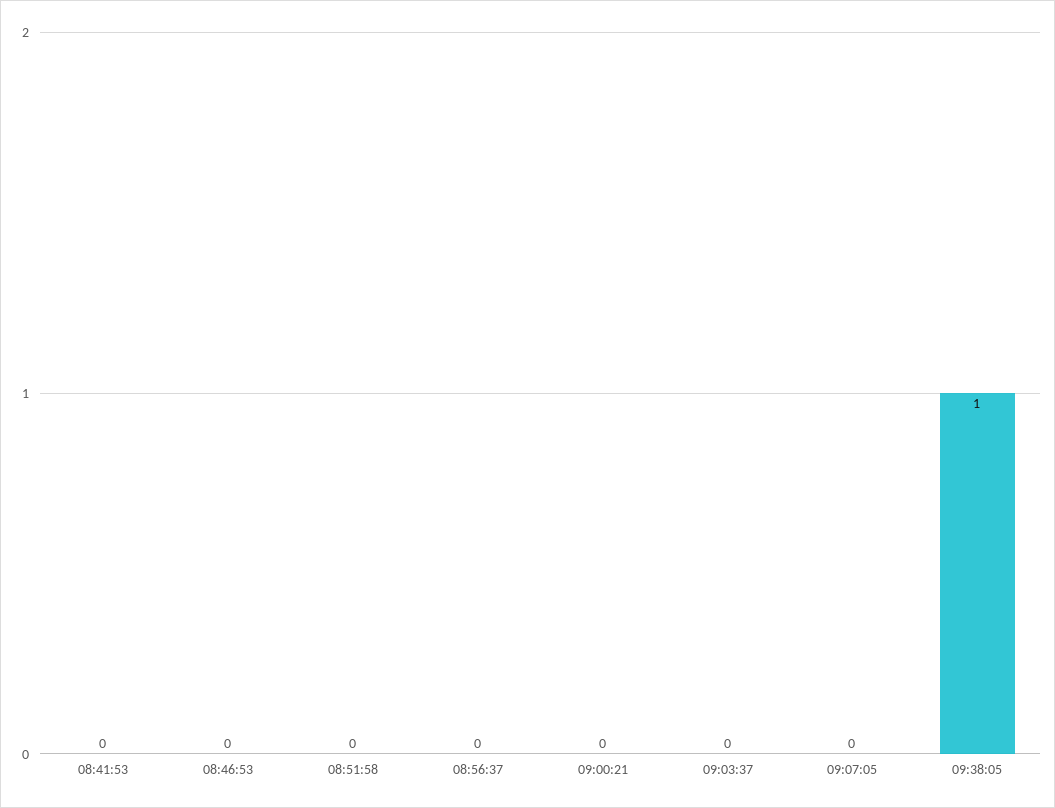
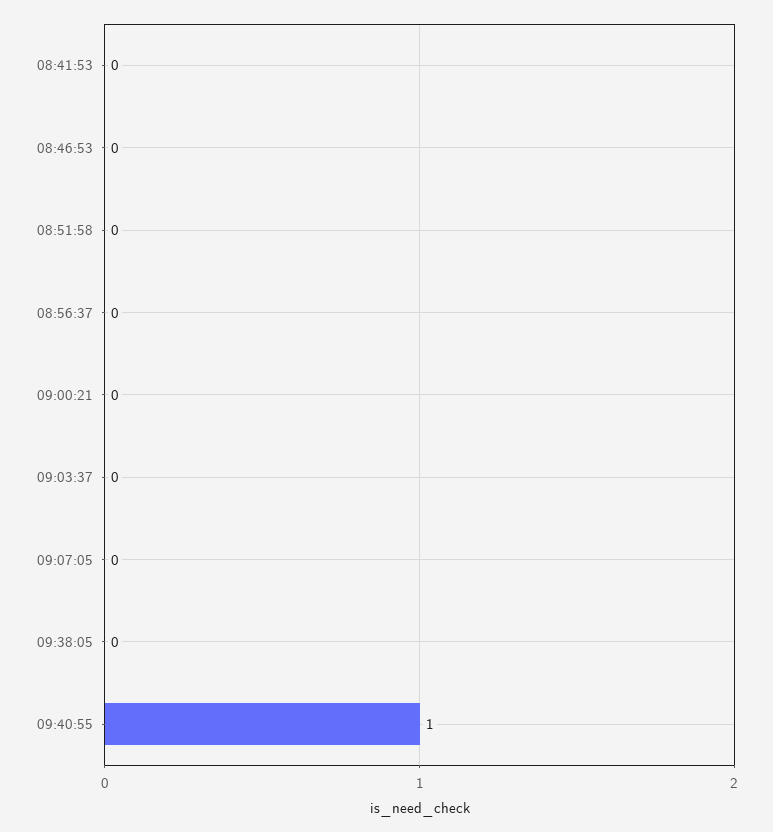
09:38:05: 1 -> 0
09:40:55: none -> 1

